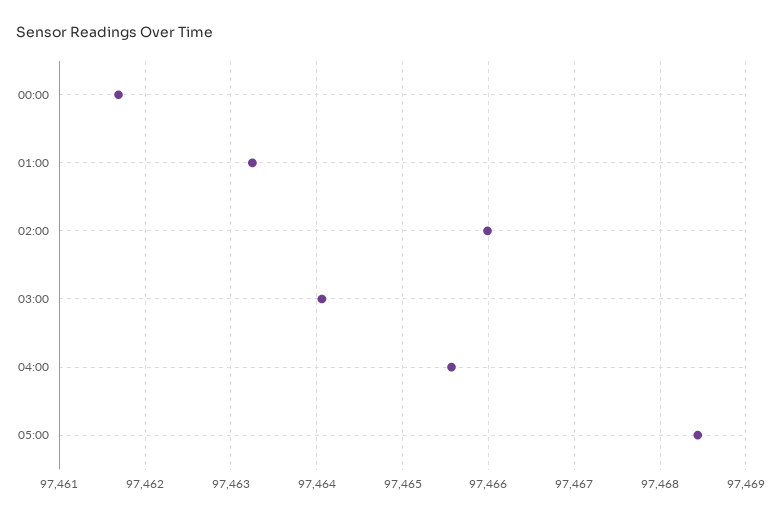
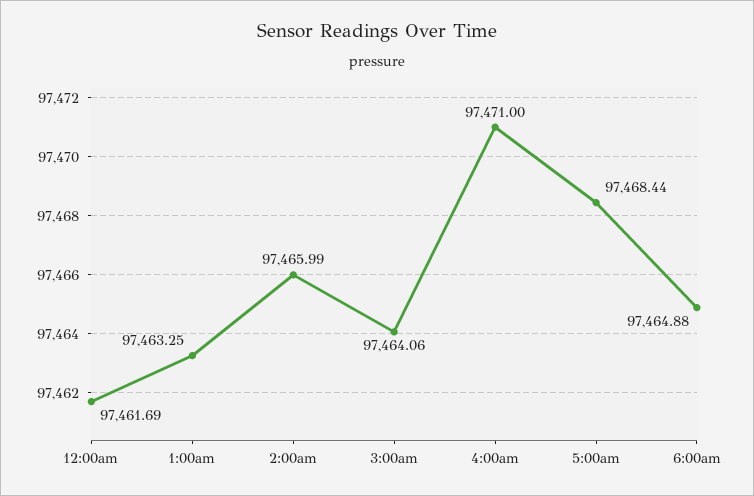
04:00: 97465.6 -> 97471
6:00am: none -> 97464.88

